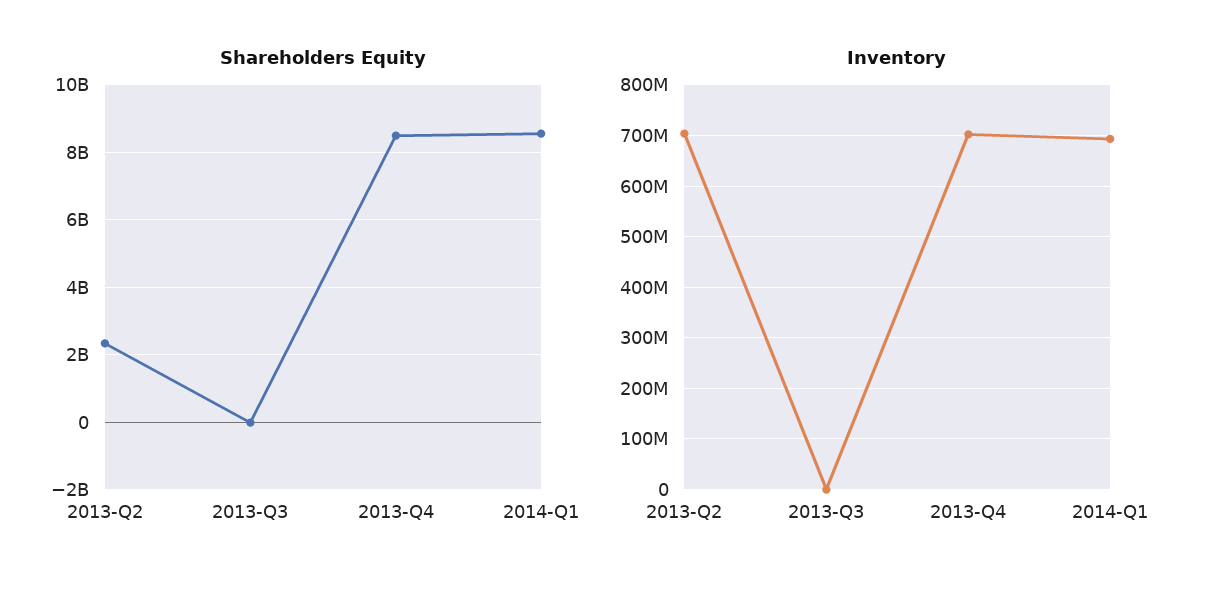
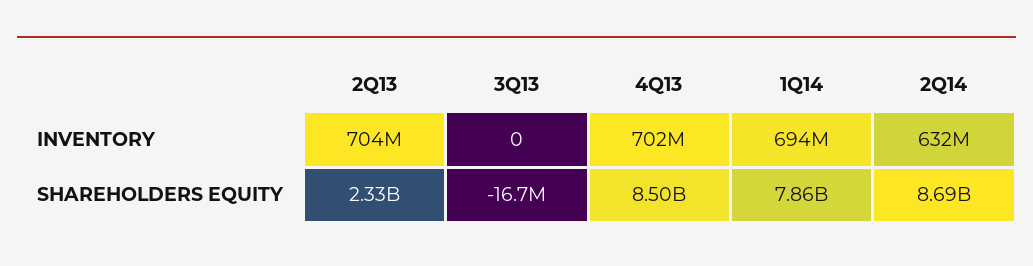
Shareholders Equity, 2014-Q1: 8600000000 -> 7860000000
Inventory, 2Q14: none -> 632000000
Shareholders Equity, 2Q14: none -> 8690000000

